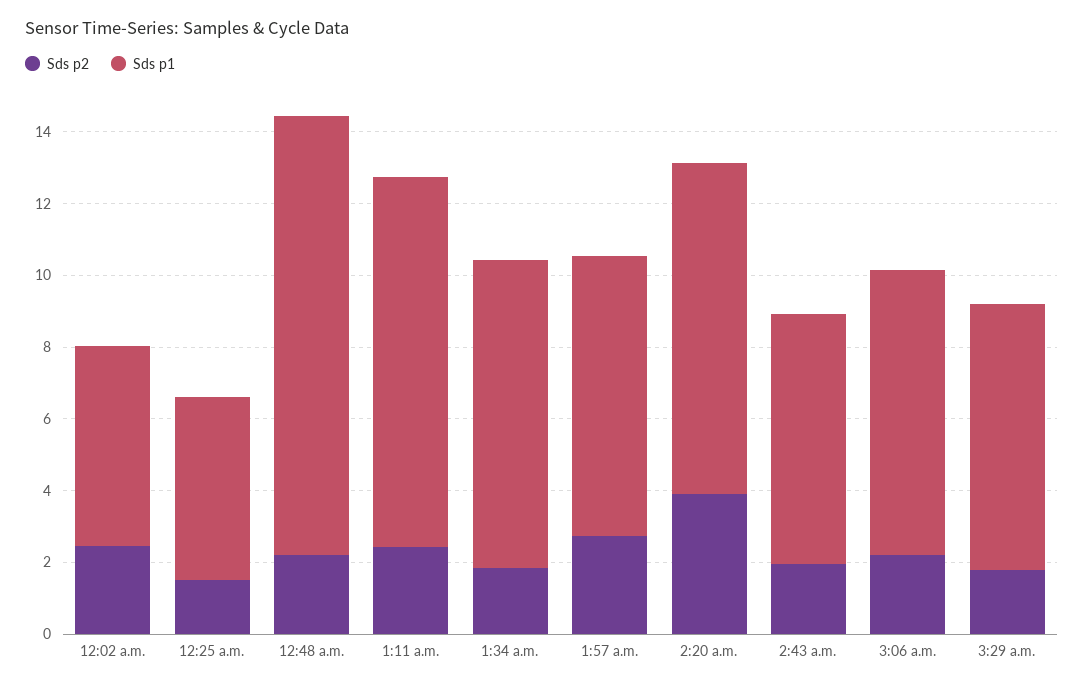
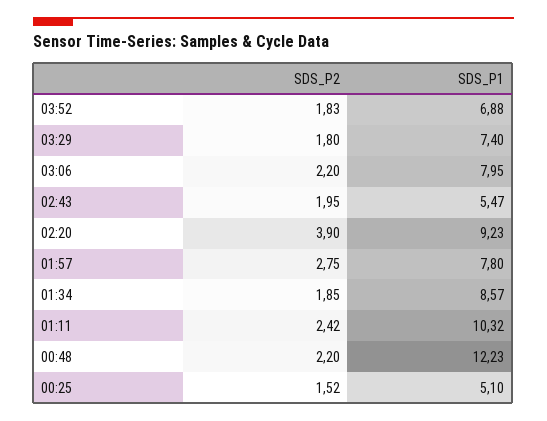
Sds p2, 12:02 a.m.: 2.5 -> none
Sds p1, 12:02 a.m.: 5.5 -> none
Sds p1, 2:43 a.m.: 7 -> 5.47
Sds p2, 03:52: none -> 1.83
Sds p1, 03:52: none -> 6.88

